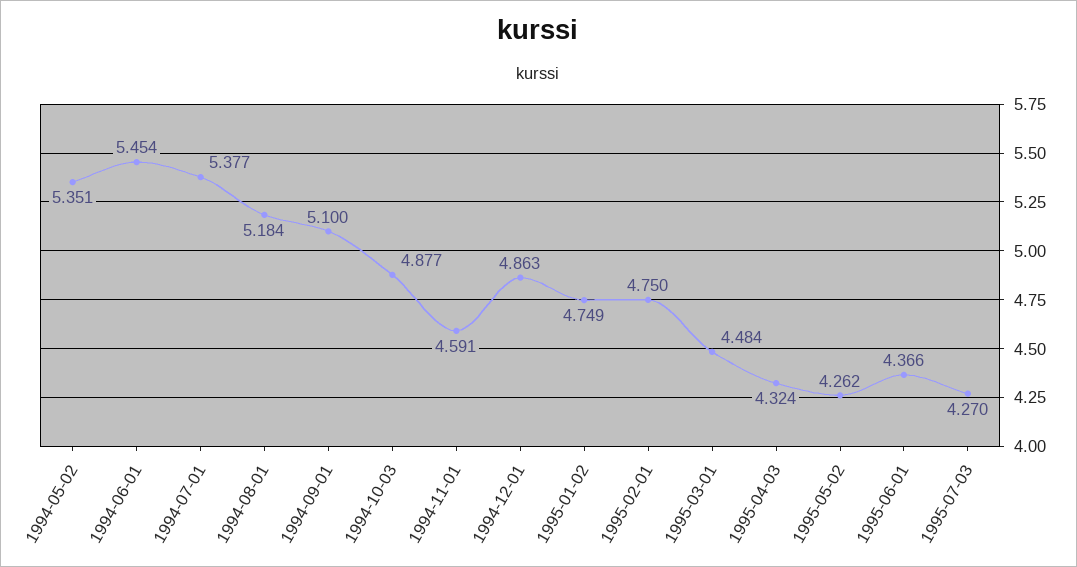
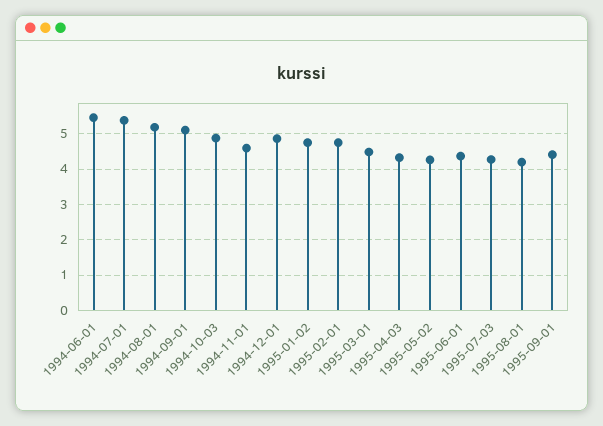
1994-05-02: 5.351 -> none
1995-08-01: none -> 4.2
1995-09-01: none -> 4.4

